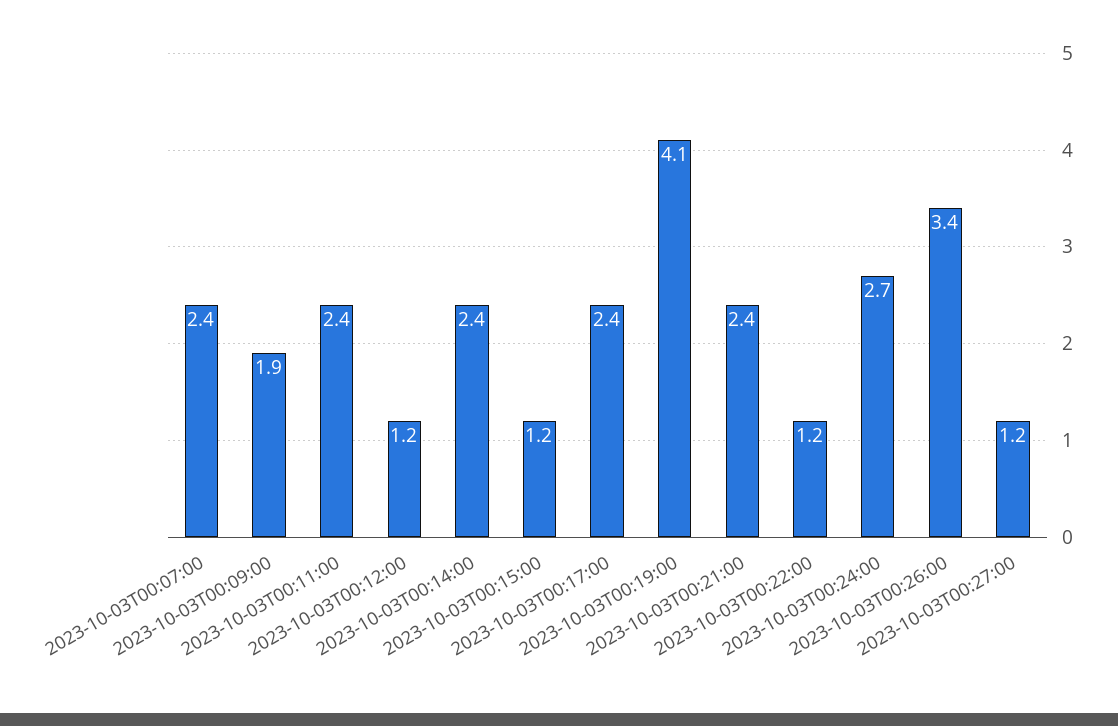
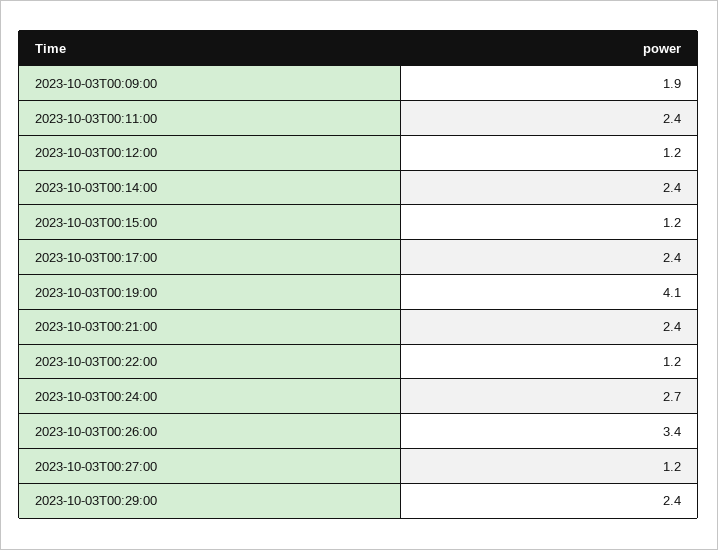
2023-10-03T00:07:00: 2.4 -> none
2023-10-03T00:29:00: none -> 2.4

